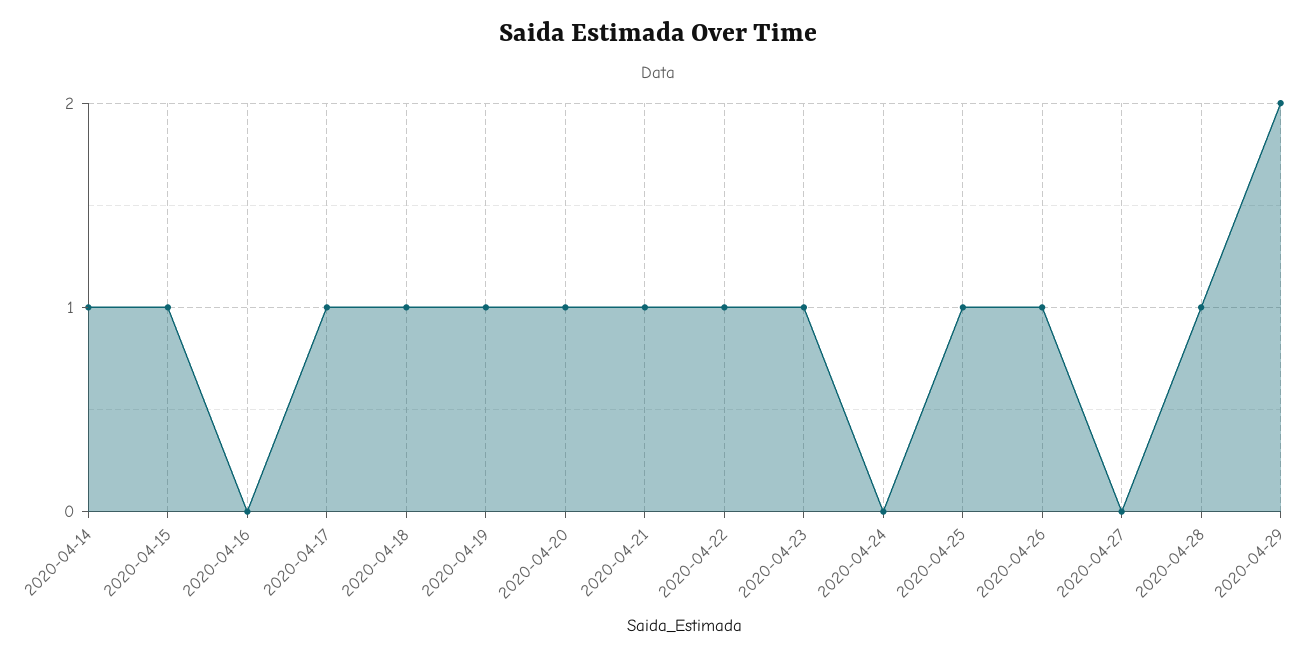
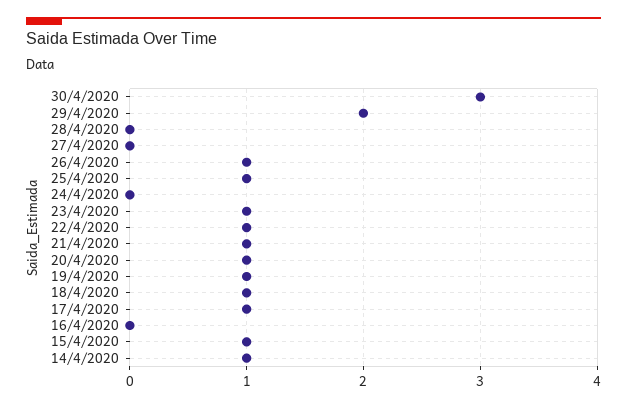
2020-04-28: 1 -> 0
30/4/2020: none -> 3

